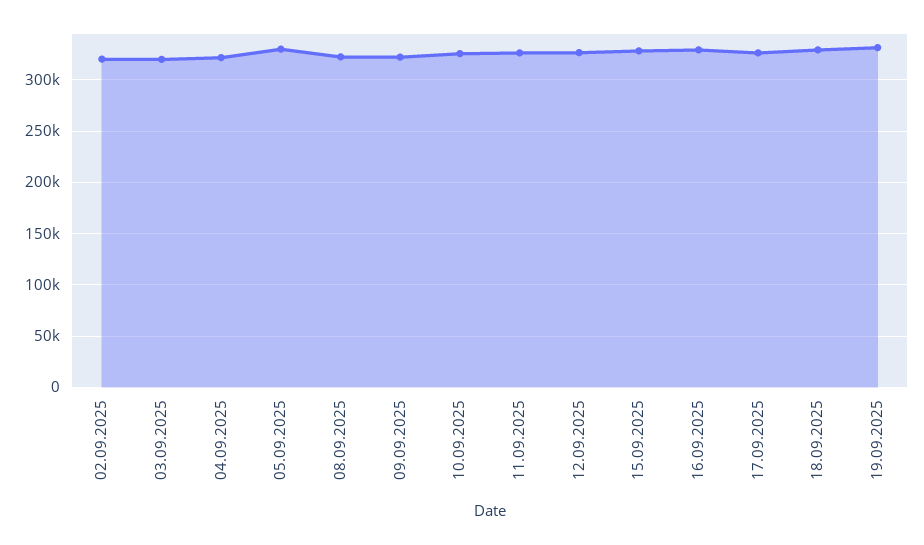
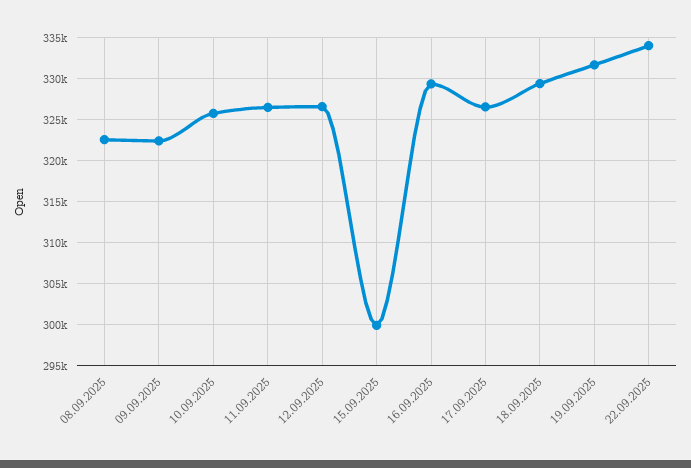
02.09.2025: 320000 -> none
03.09.2025: 320000 -> none
04.09.2025: 320000 -> none
05.09.2025: 330000 -> none
15.09.2025: 330000 -> 300000
22.09.2025: none -> 334000

